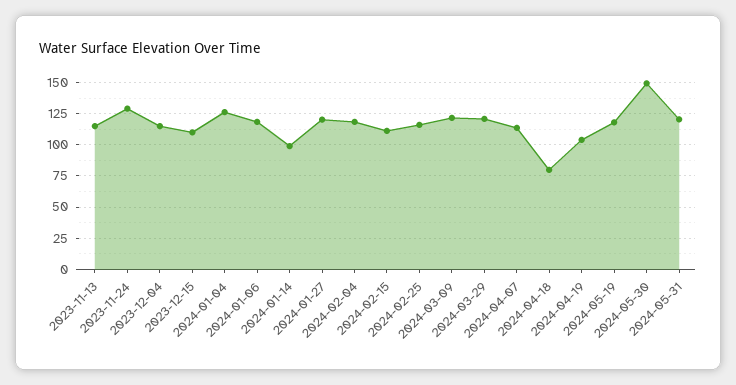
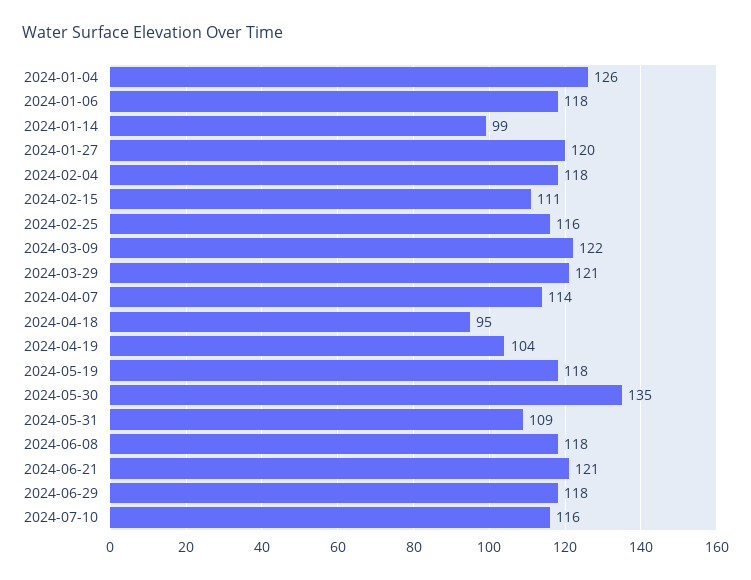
2023-11-13: 115 -> none
2023-11-24: 130 -> none
2023-12-04: 115 -> none
2023-12-15: 110 -> none
2024-04-18: 80 -> 95
2024-05-30: 150 -> 135
2024-05-31: 120 -> 109
2024-06-08: none -> 118
2024-06-21: none -> 121
2024-06-29: none -> 118
2024-07-10: none -> 116

